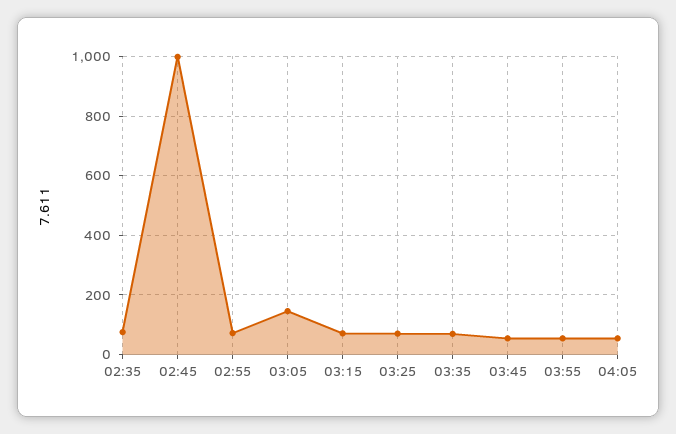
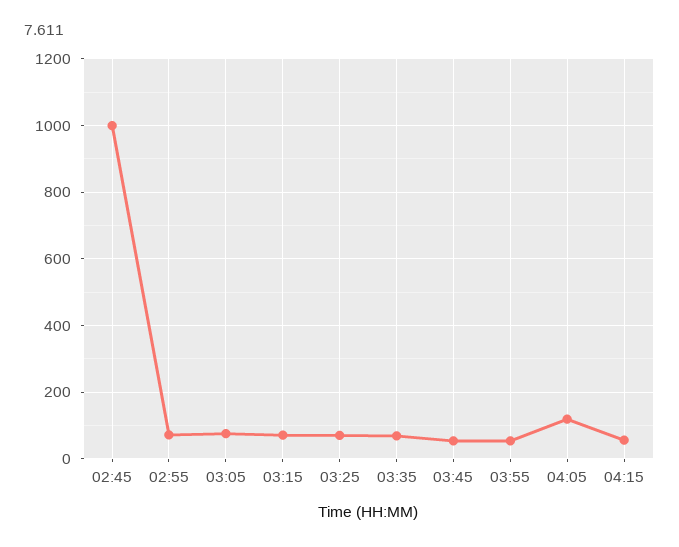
02:35: 75 -> none
03:05: 150 -> 80
04:05: 50 -> 120
04:15: none -> 60

